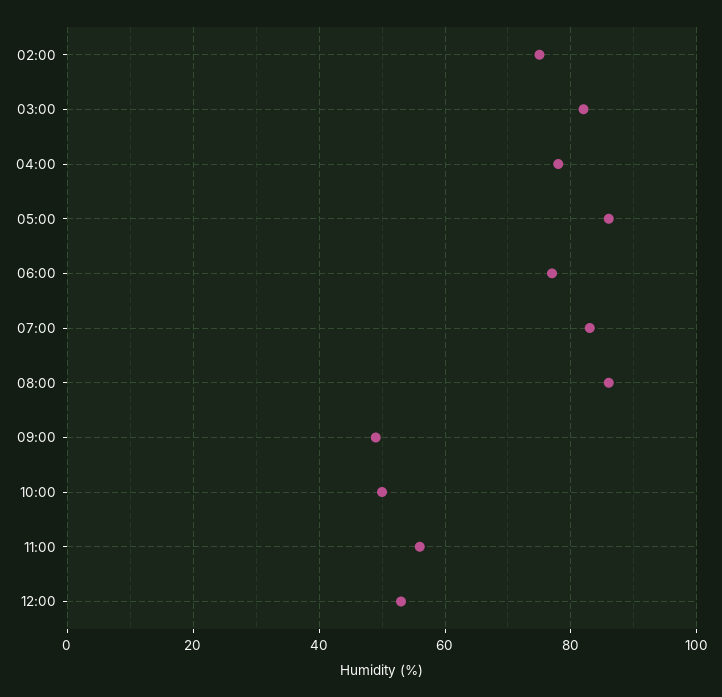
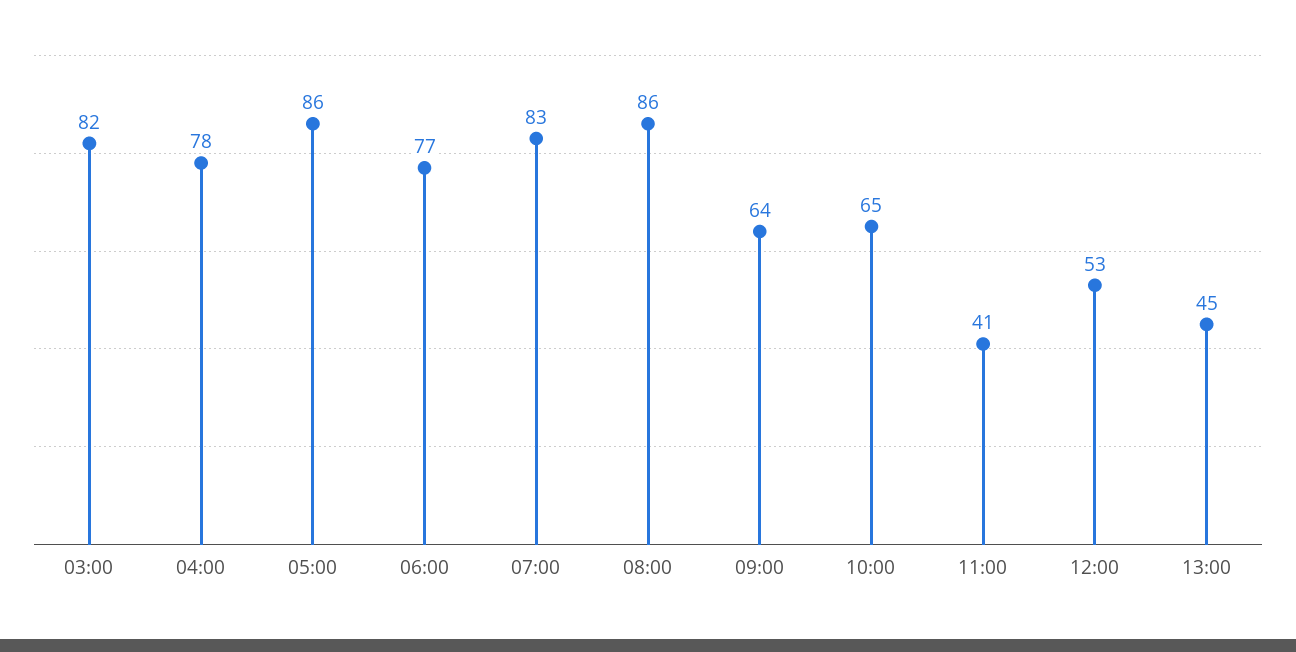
02:00: 75 -> none
09:00: 50 -> 64
10:00: 50 -> 65
11:00: 55 -> 41
13:00: none -> 45

